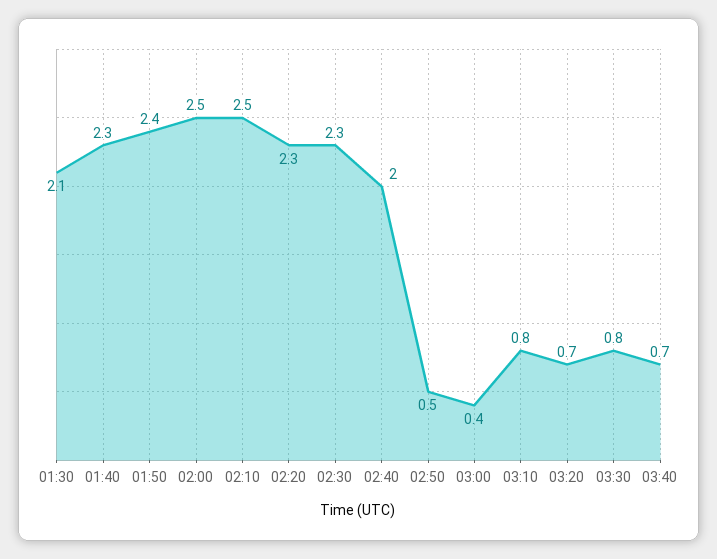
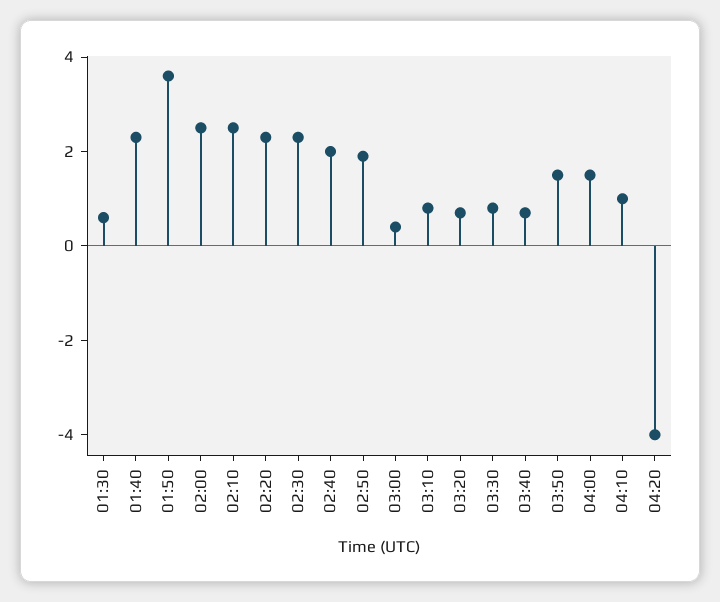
01:30: 2.1 -> 0.5
01:50: 2.4 -> 3.5
02:50: 0.5 -> 2
03:50: none -> 1.5
04:00: none -> 1.5
04:10: none -> 1
04:20: none -> -4

